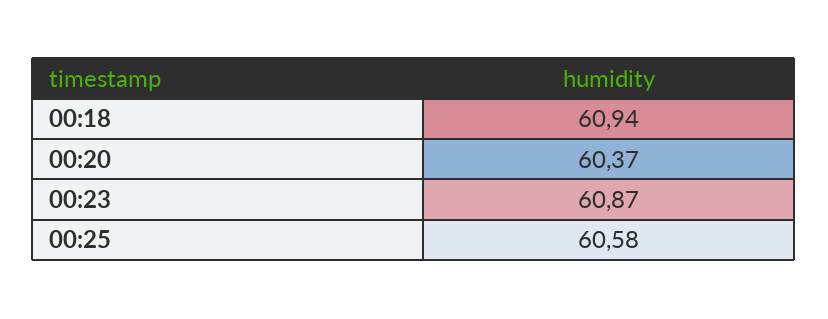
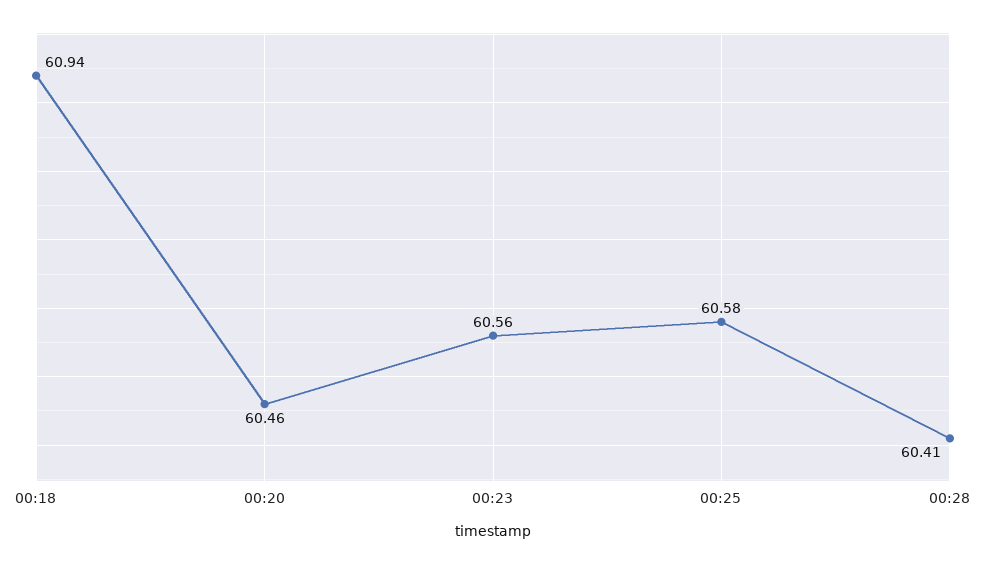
00:20: 60.37 -> 60.46
00:23: 60.87 -> 60.56
00:28: none -> 60.41

